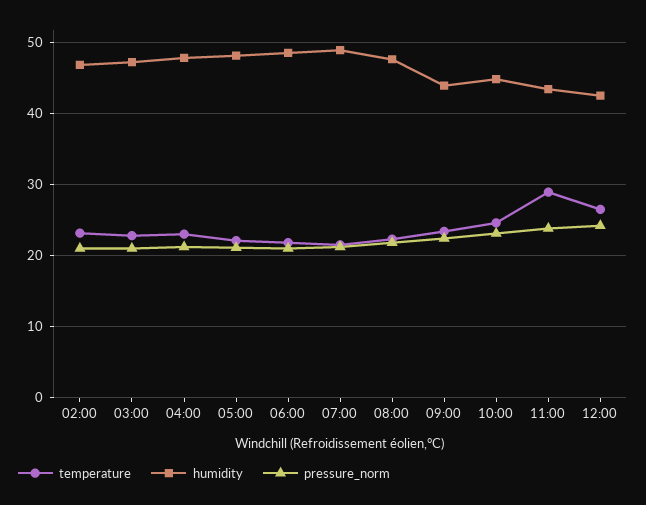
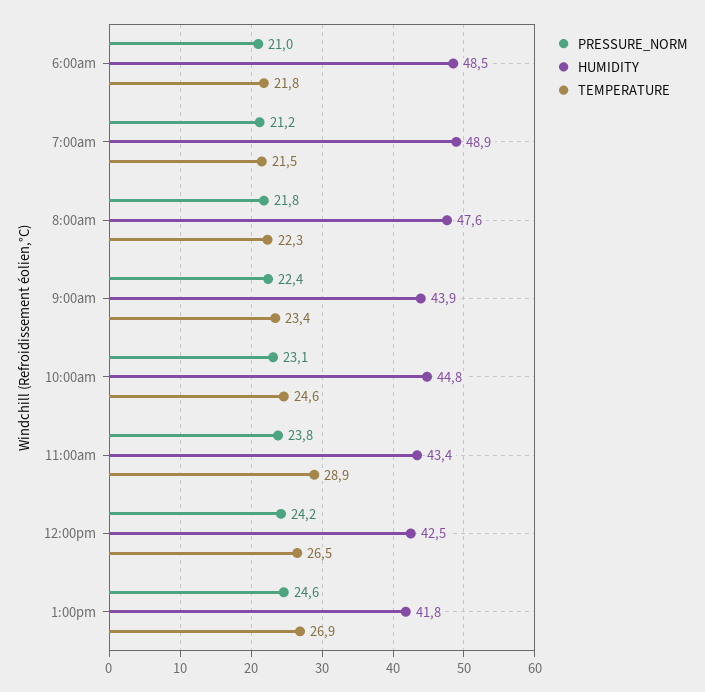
temperature, 02:00: 23 -> none
humidity, 02:00: 47 -> none
pressure_norm, 02:00: 21 -> none
temperature, 03:00: 23 -> none
humidity, 03:00: 47 -> none
pressure_norm, 03:00: 21 -> none
temperature, 04:00: 23 -> none
humidity, 04:00: 48 -> none
pressure_norm, 04:00: 21 -> none
temperature, 05:00: 22 -> none
humidity, 05:00: 48 -> none
pressure_norm, 05:00: 21 -> none
pressure_norm, 1:00pm: none -> 24.6
humidity, 1:00pm: none -> 41.8
temperature, 1:00pm: none -> 26.9

